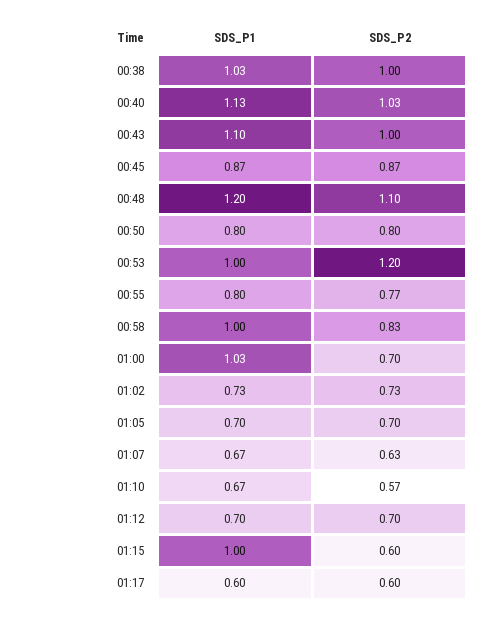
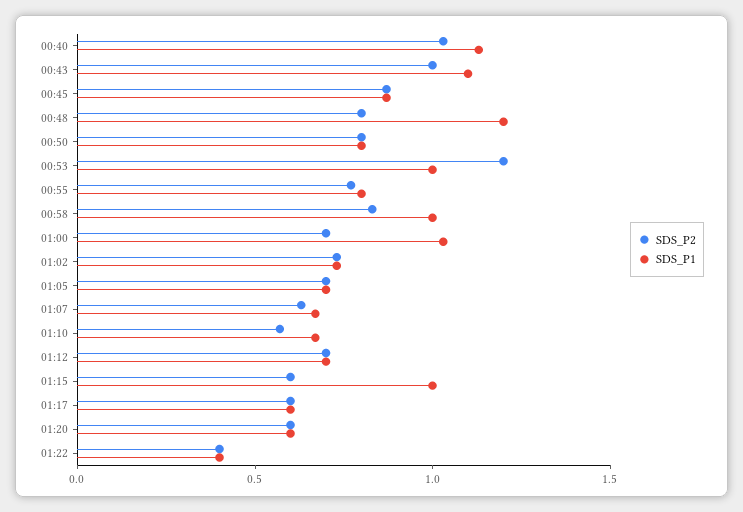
SDS_P1, 00:38: 1.03 -> none
SDS_P2, 00:38: 1 -> none
SDS_P2, 00:48: 1.1 -> 0.8
SDS_P2, 01:20: none -> 0.6
SDS_P1, 01:20: none -> 0.6
SDS_P2, 01:22: none -> 0.4
SDS_P1, 01:22: none -> 0.4

